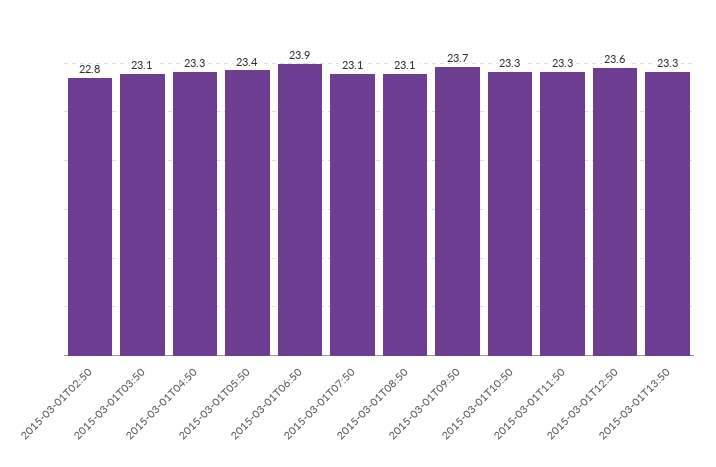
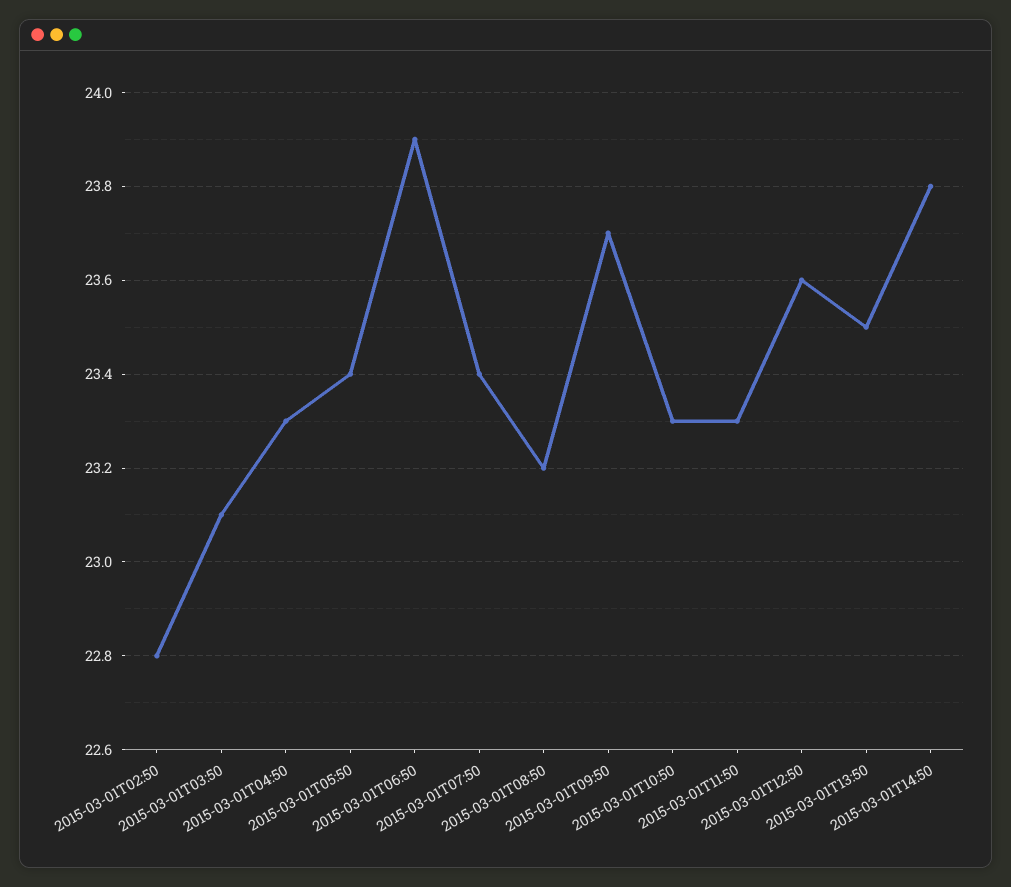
2015-03-01T07:50: 23.1 -> 23.4
2015-03-01T08:50: 23.1 -> 23.2
2015-03-01T13:50: 23.3 -> 23.5
2015-03-01T14:50: none -> 23.8

